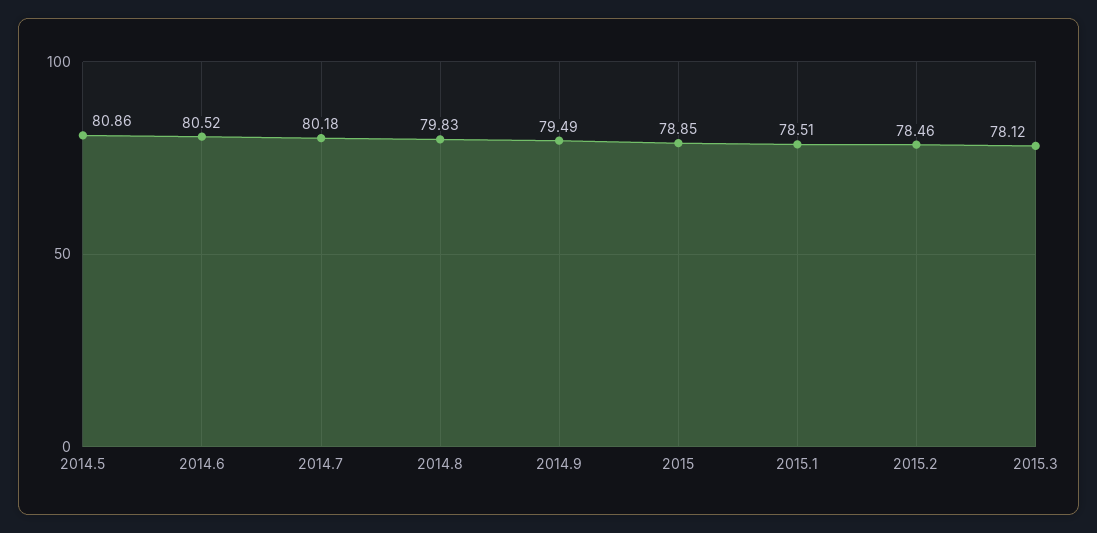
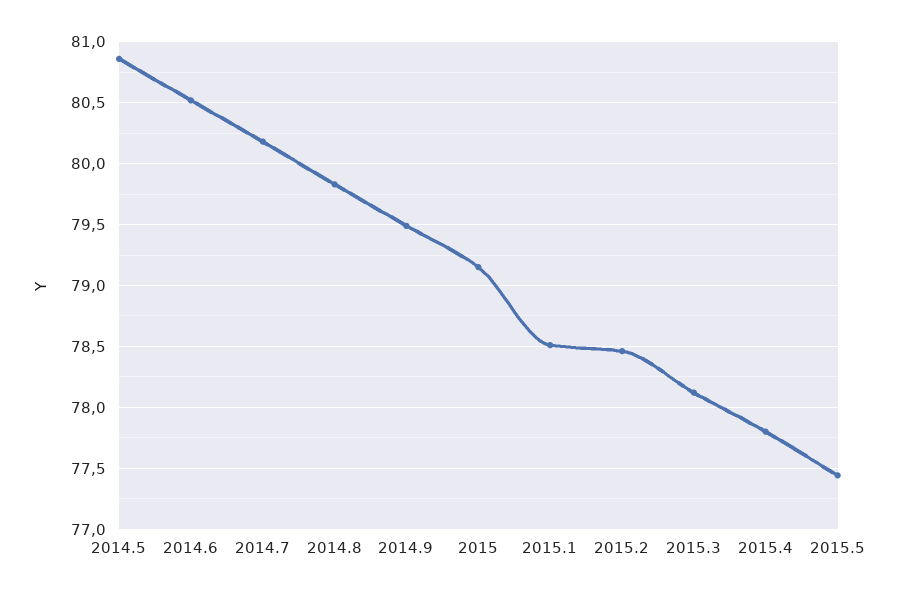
2015: 78.85 -> 79.15
2015.4: none -> 77.8
2015.5: none -> 77.45

